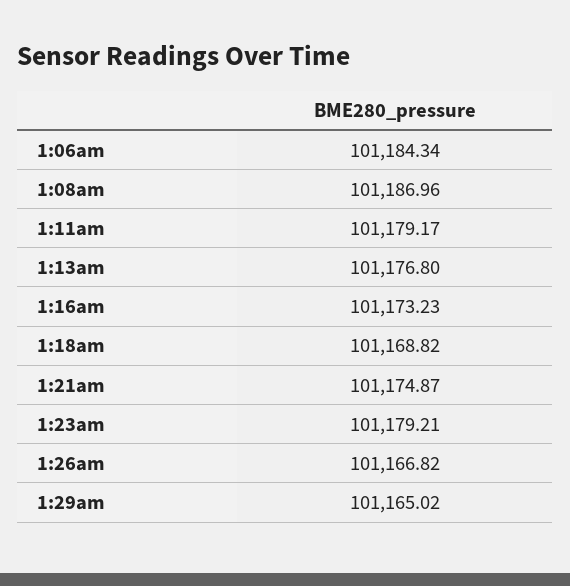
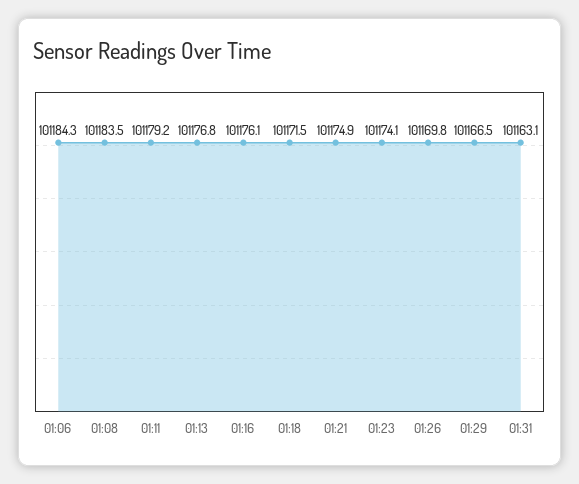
1:08am: 101186.96 -> 101183.5
1:16am: 101173.23 -> 101176.1
1:18am: 101168.82 -> 101171.5
1:23am: 101179.21 -> 101174.1
1:26am: 101166.82 -> 101169.8
1:29am: 101165.02 -> 101166.5
01:31: none -> 101163.1

